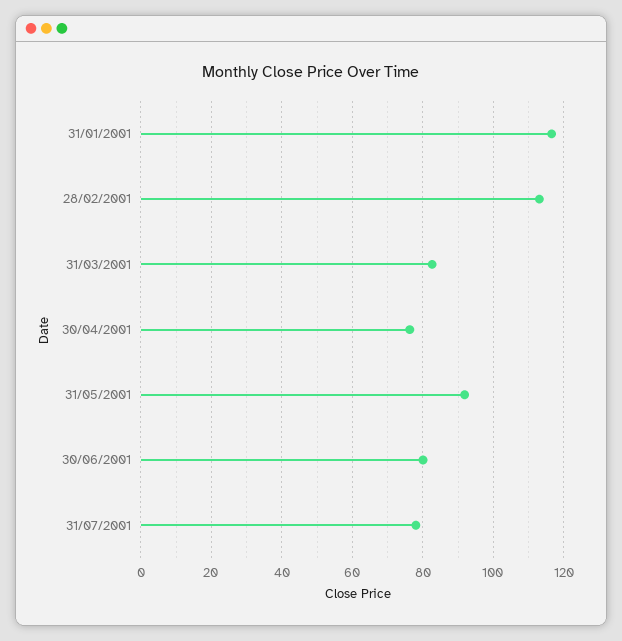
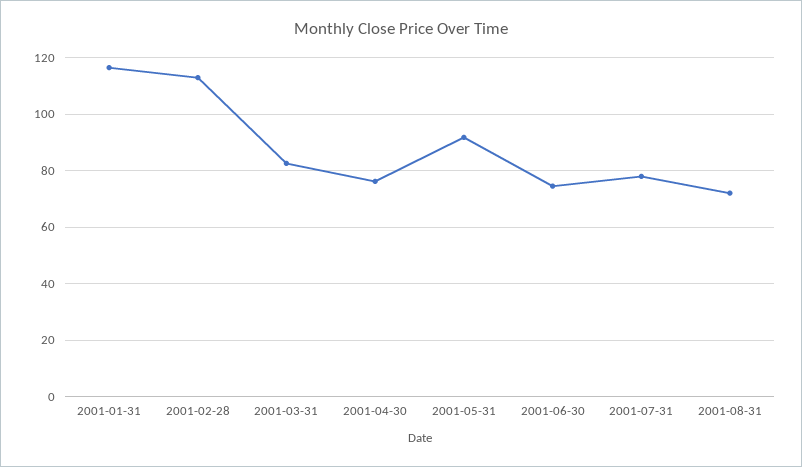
30/06/2001: 80 -> 75
2001-08-31: none -> 72.5

